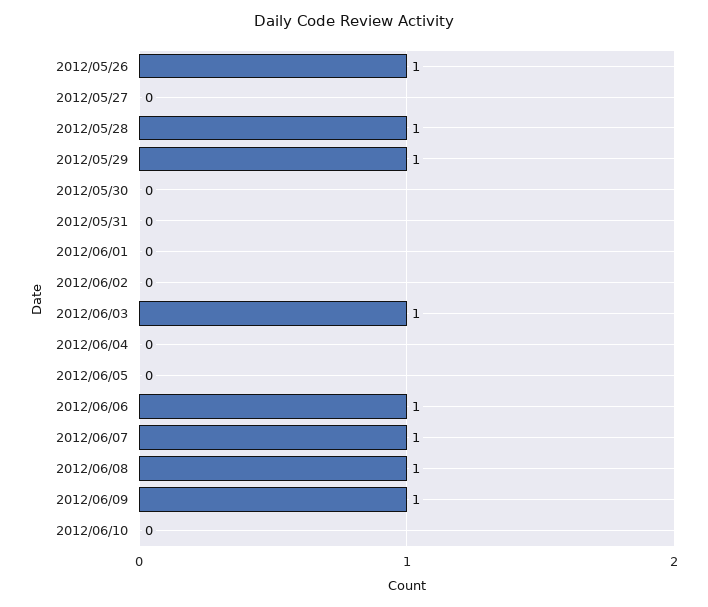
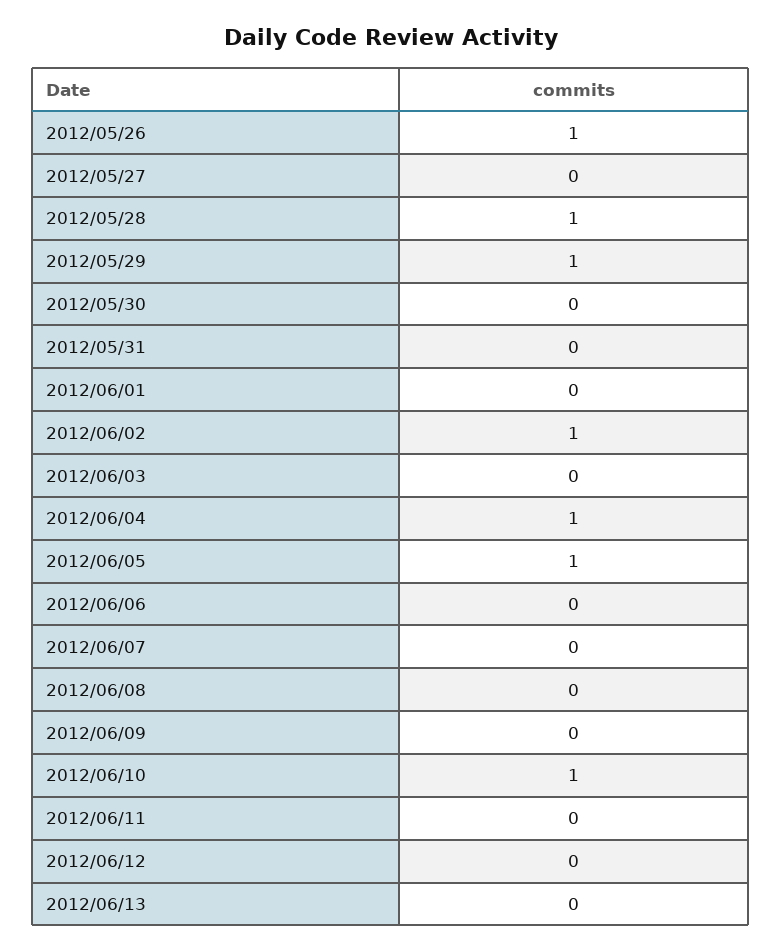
2012/06/02: 0 -> 1
2012/06/03: 1 -> 0
2012/06/04: 0 -> 1
2012/06/05: 0 -> 1
2012/06/06: 1 -> 0
2012/06/07: 1 -> 0
2012/06/08: 1 -> 0
2012/06/09: 1 -> 0
2012/06/10: 0 -> 1
2012/06/11: none -> 0
2012/06/12: none -> 0
2012/06/13: none -> 0

